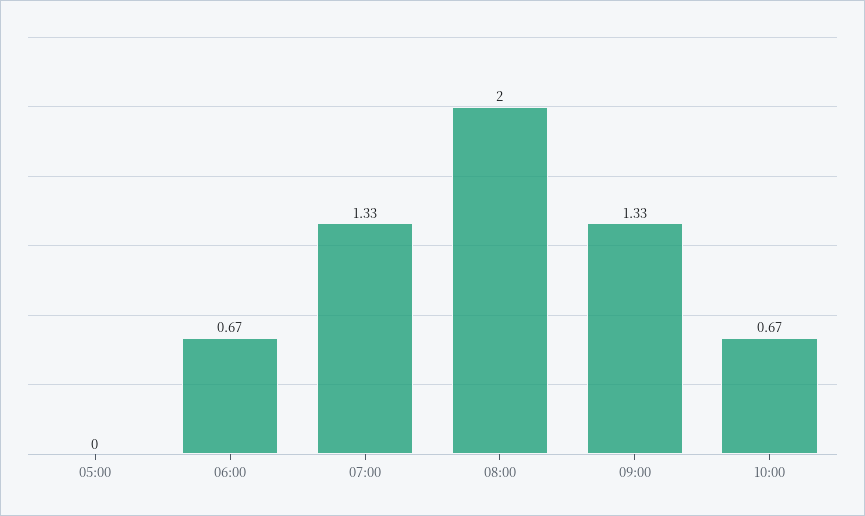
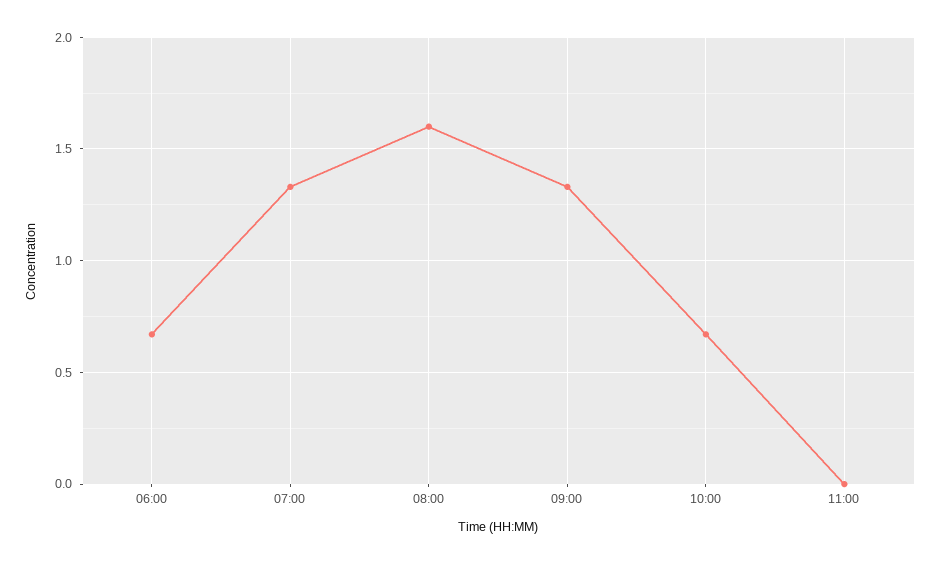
05:00: 0 -> none
08:00: 2 -> 1.6
11:00: none -> 0

